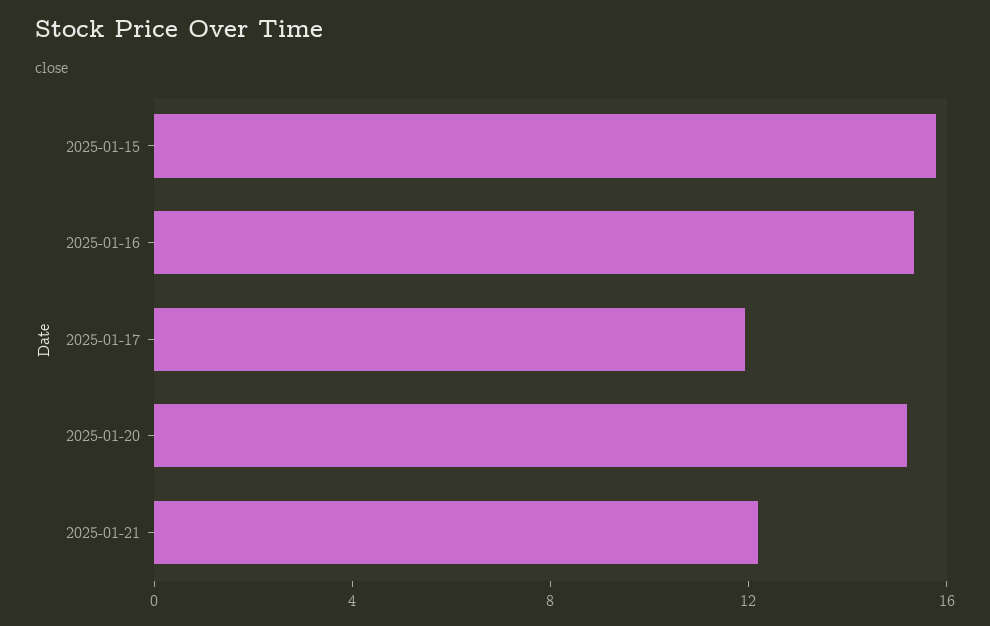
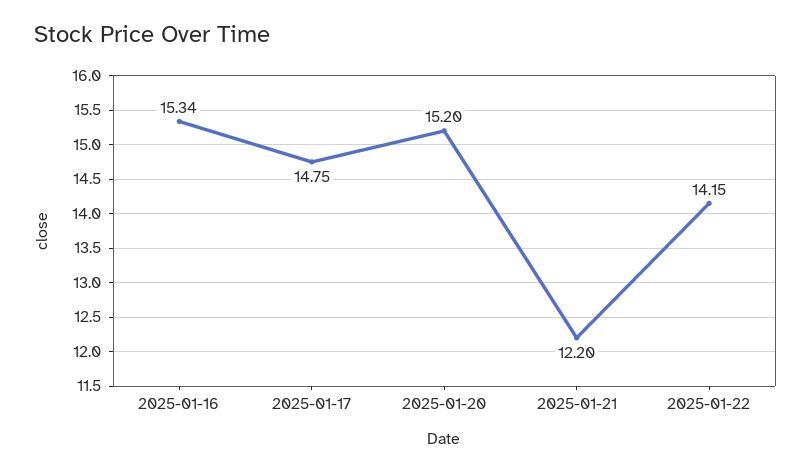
2025-01-15: 16 -> none
2025-01-17: 12 -> 14.75
2025-01-22: none -> 14.15

